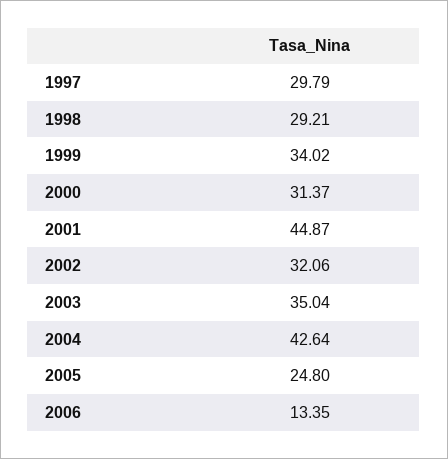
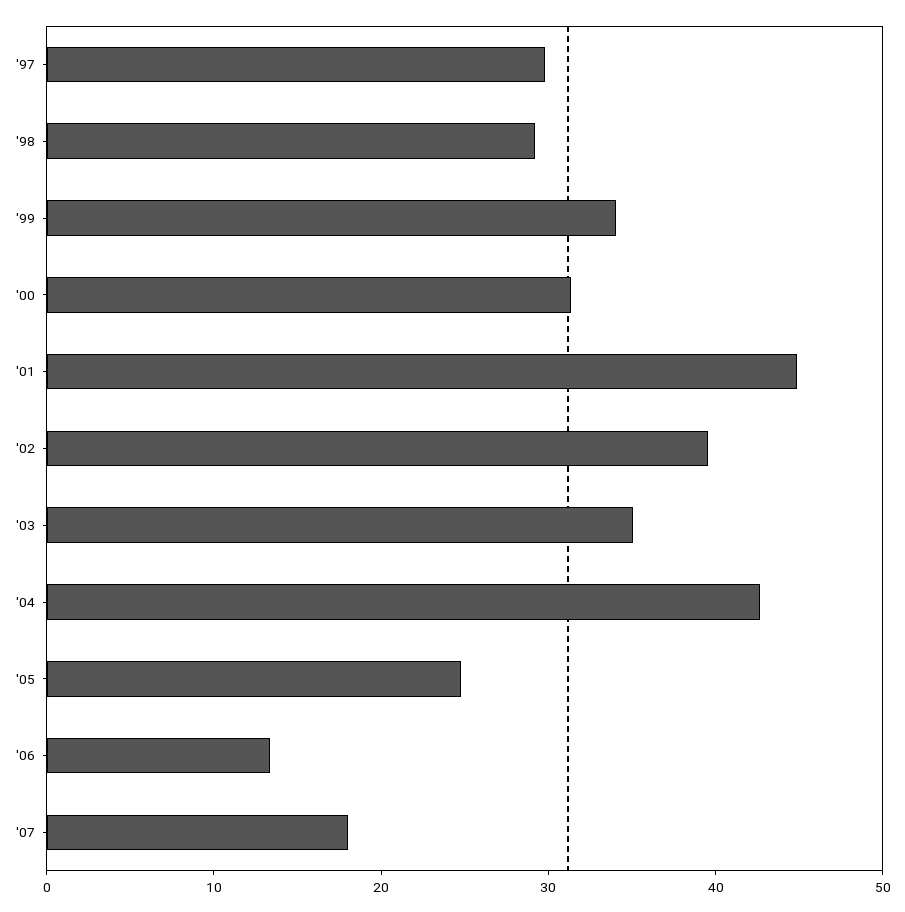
2002: 32.06 -> 40
'07: none -> 18

